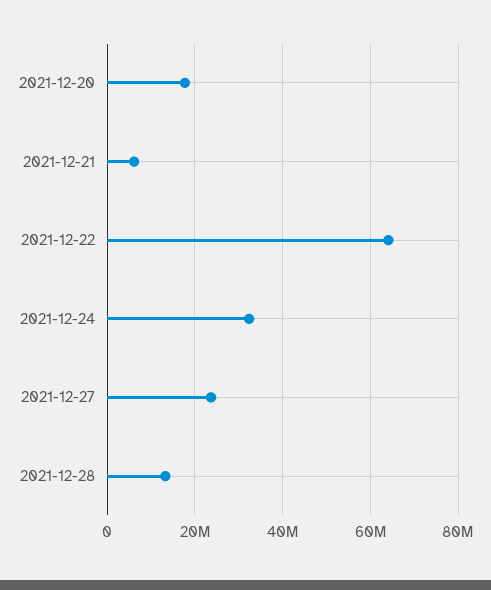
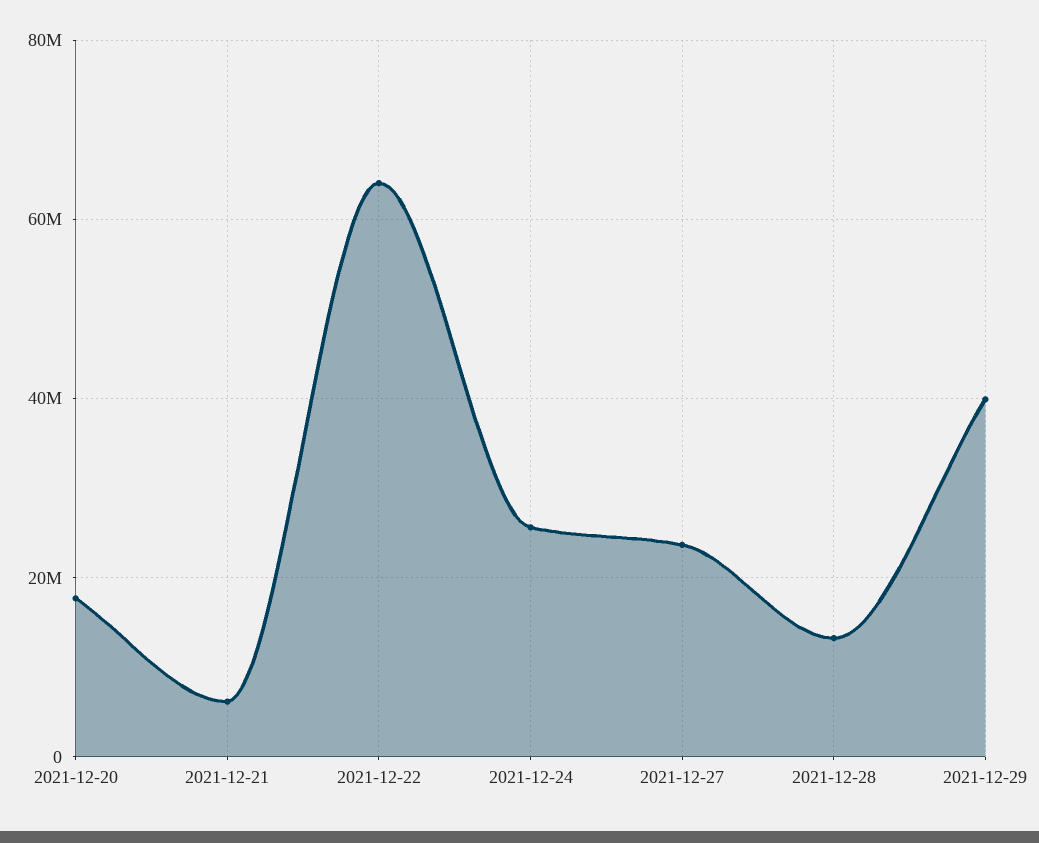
2021-12-24: 32000000 -> 26000000
2021-12-29: none -> 40000000

